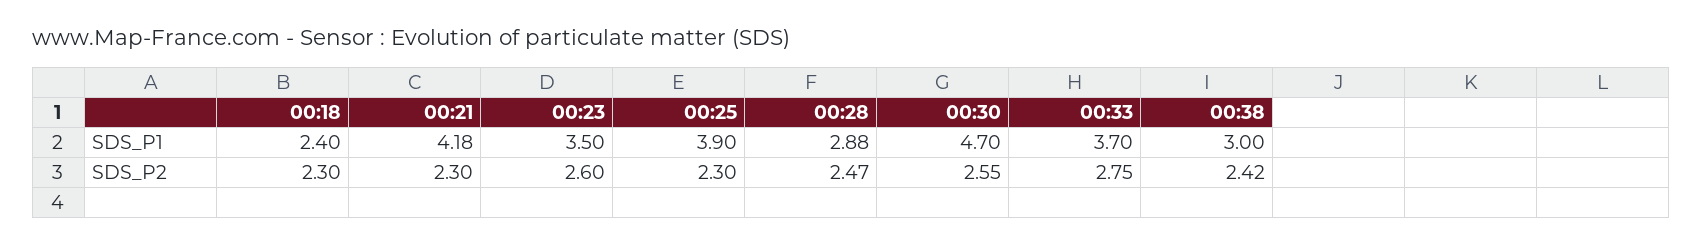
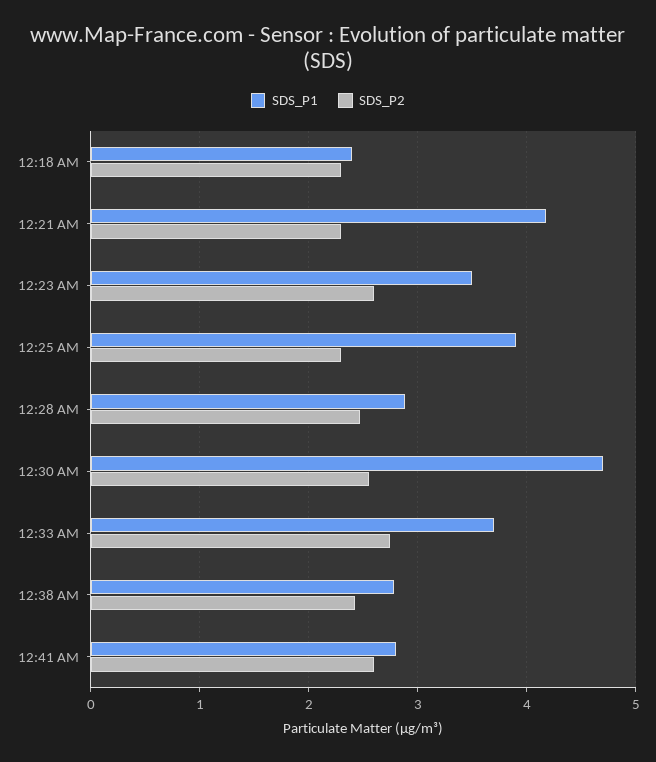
SDS_P1, 00:38: 3 -> 2.8
SDS_P1, 12:41 AM: none -> 2.8
SDS_P2, 12:41 AM: none -> 2.6

